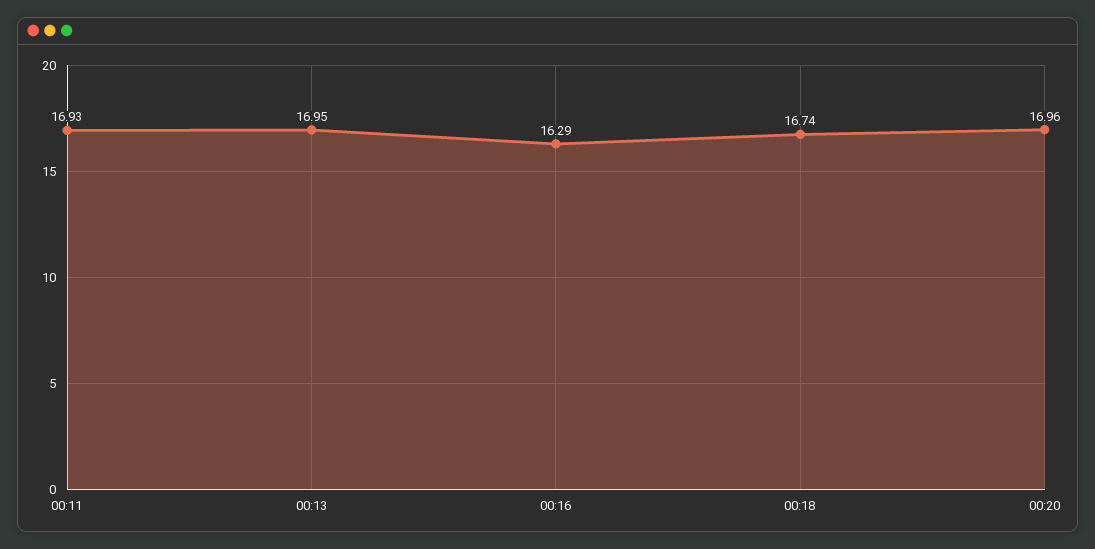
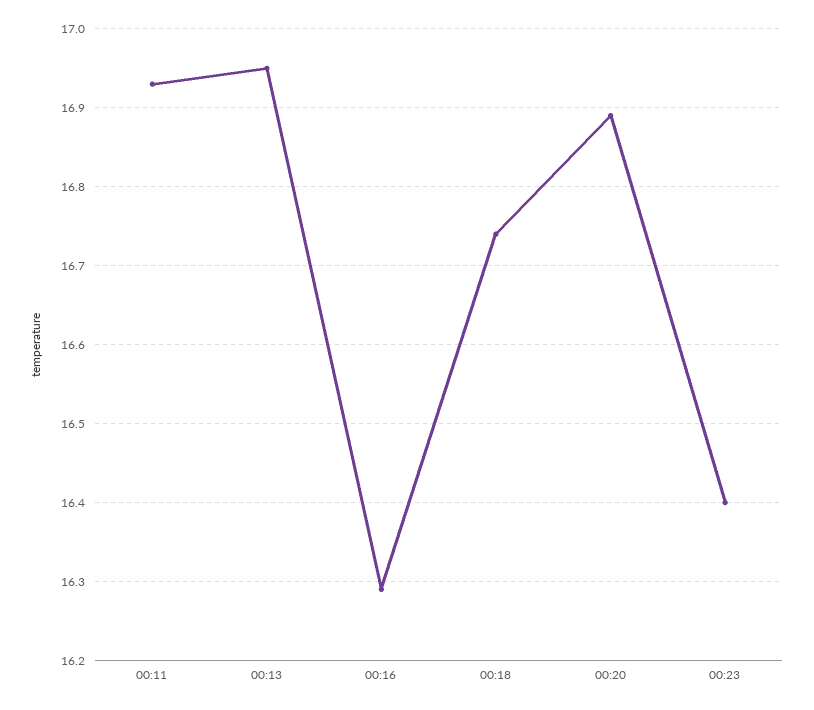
00:20: 16.96 -> 16.89
00:23: none -> 16.4

